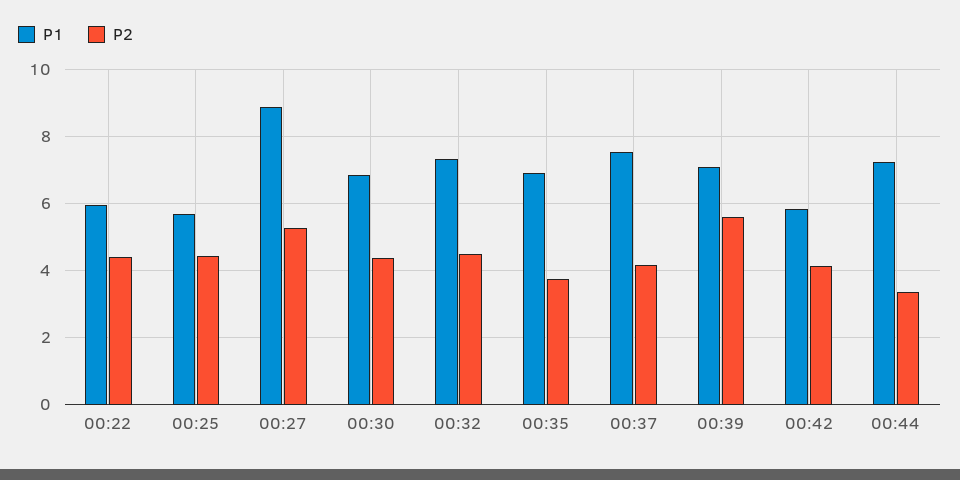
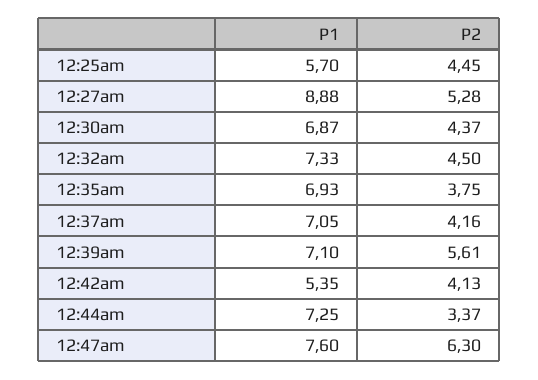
P1, 00:22: 6 -> none
P2, 00:22: 4.4 -> none
P1, 00:37: 7.6 -> 7.05
P1, 00:42: 5.8 -> 5.35
P1, 12:47am: none -> 7.6
P2, 12:47am: none -> 6.3

